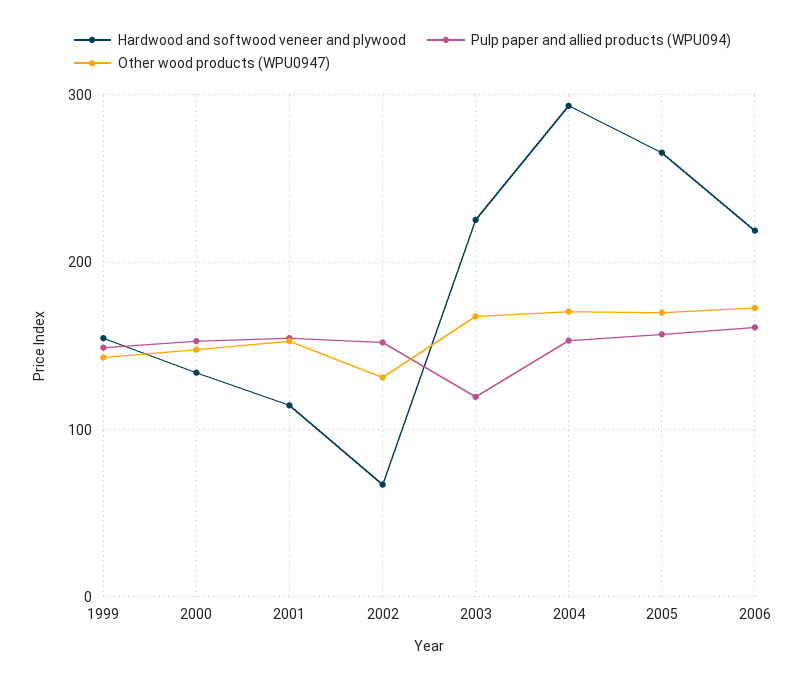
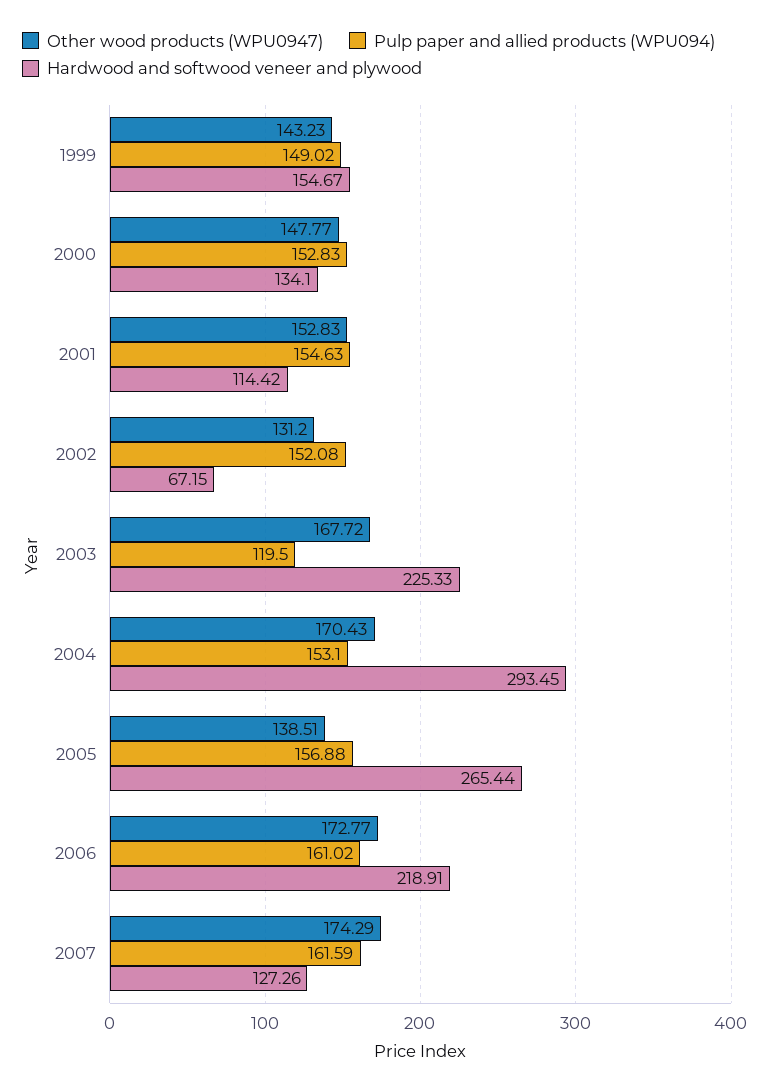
Other wood products (WPU0947), 2005: 170 -> 138.51
Other wood products (WPU0947), 2007: none -> 174.29
Pulp paper and allied products (WPU094), 2007: none -> 161.59
Hardwood and softwood veneer and plywood, 2007: none -> 127.26

